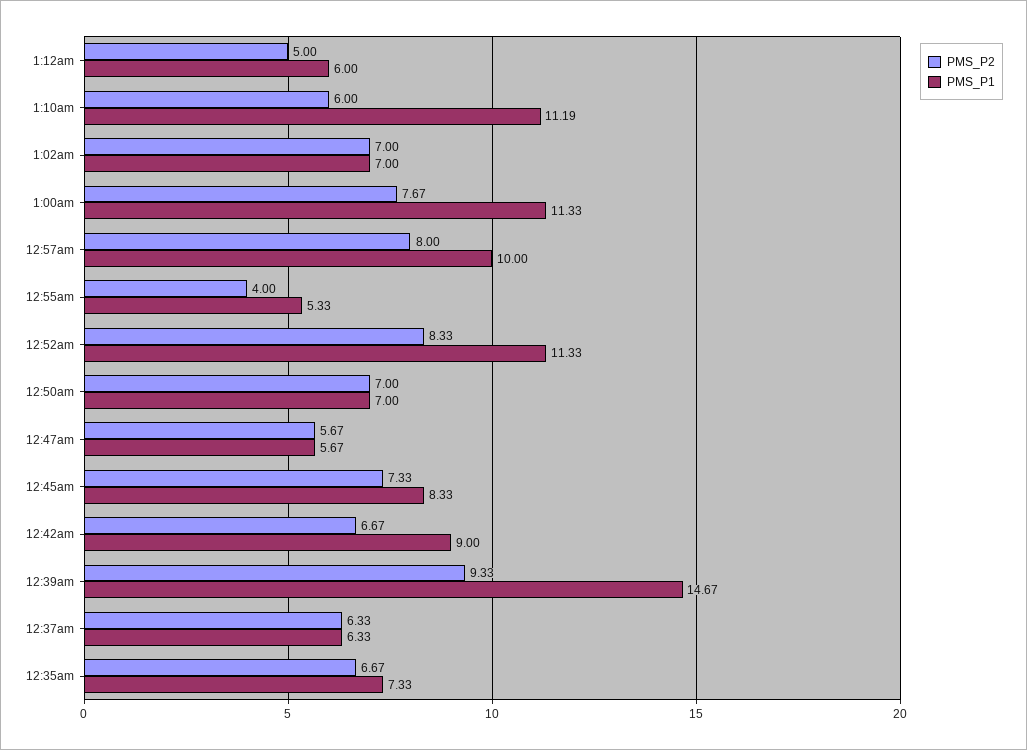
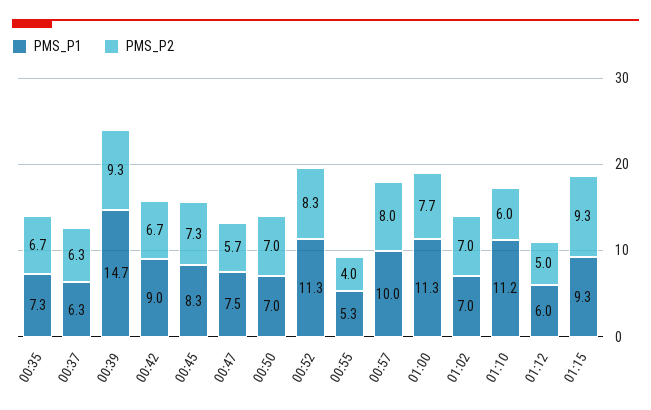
PMS_P1, 12:47am: 5.67 -> 7.5
PMS_P1, 01:15: none -> 9.3
PMS_P2, 01:15: none -> 9.3

